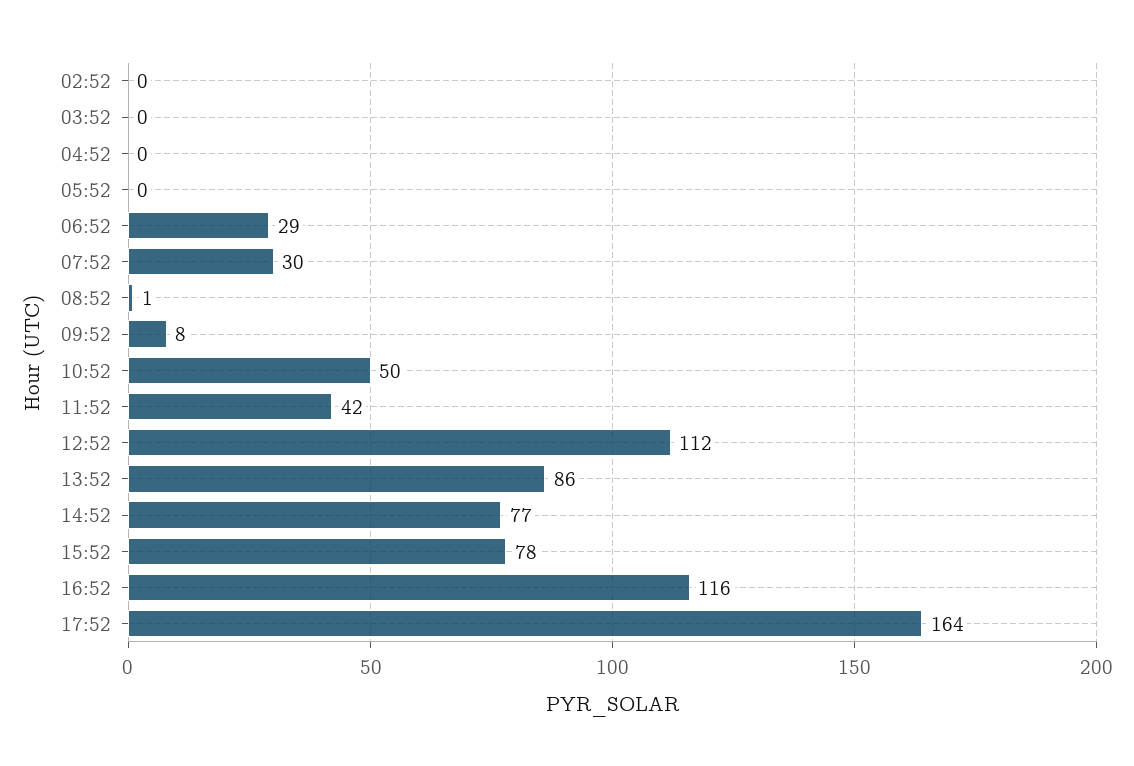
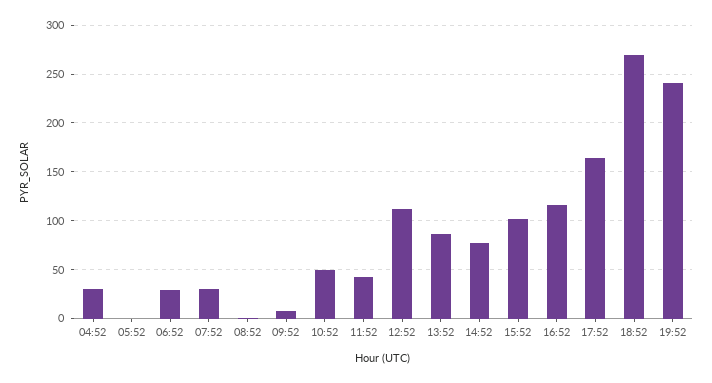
02:52: 0 -> none
03:52: 0 -> none
04:52: 0 -> 30
15:52: 78 -> 100
18:52: none -> 270
19:52: none -> 240

